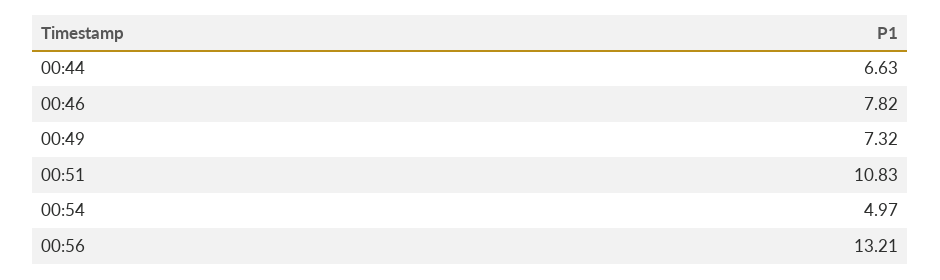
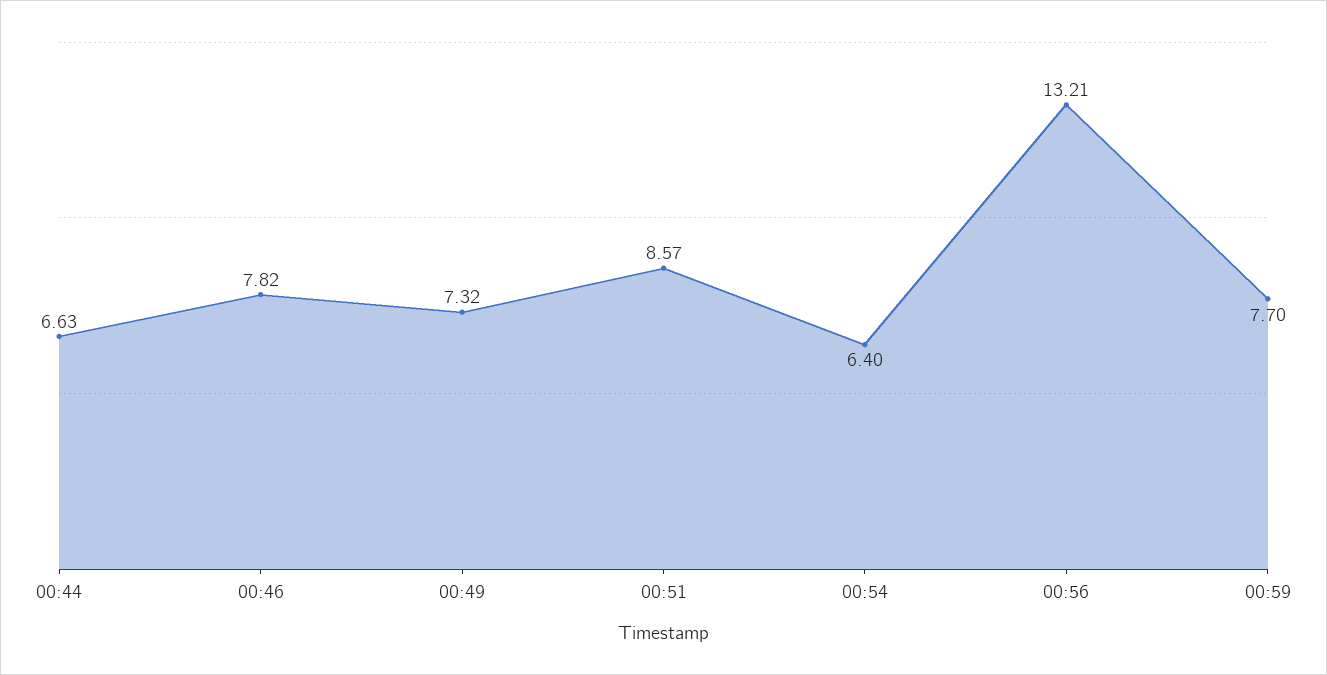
00:51: 10.83 -> 8.57
00:54: 4.97 -> 6.4
00:59: none -> 7.7

